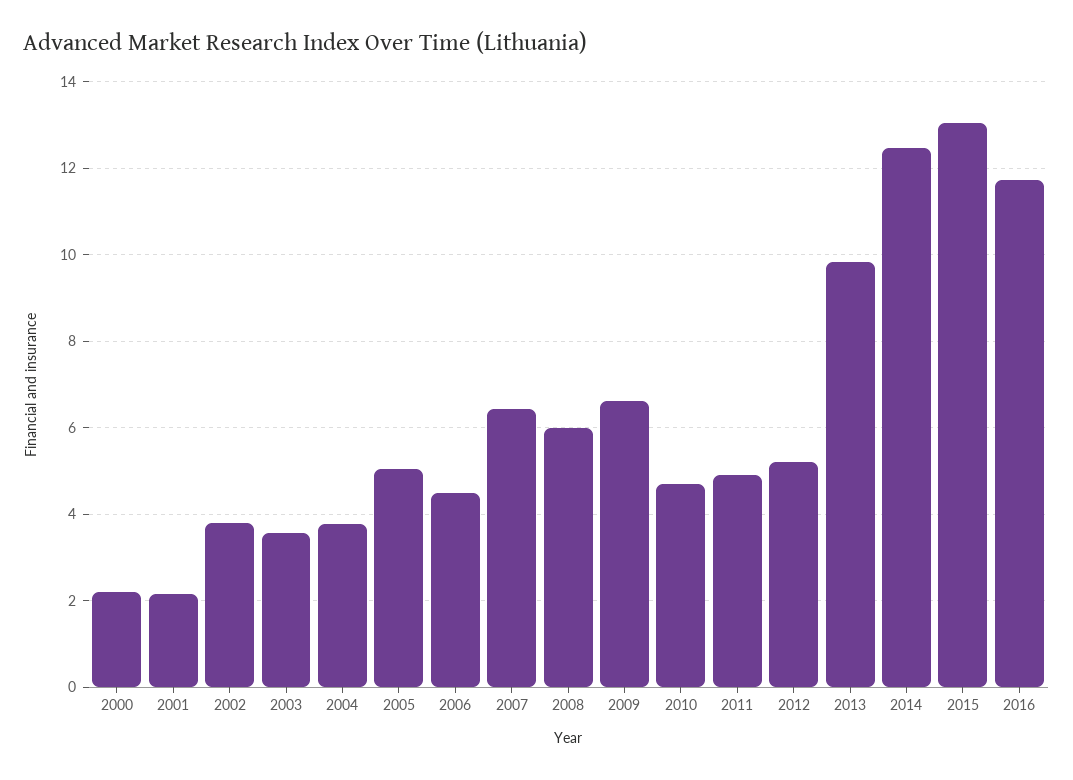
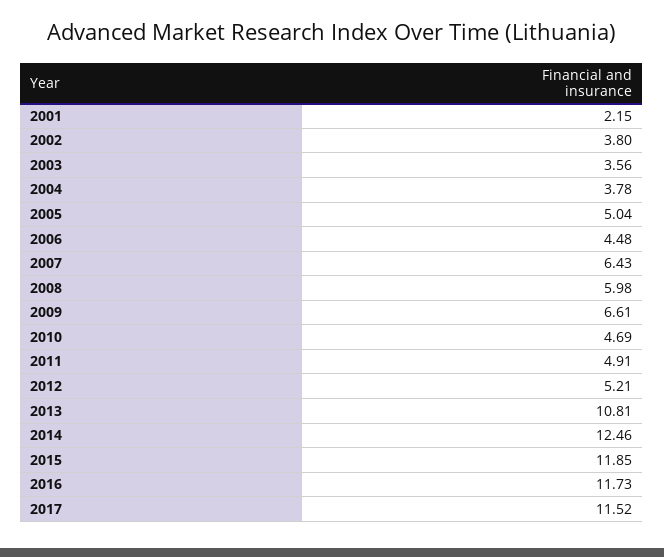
2000: 2.2 -> none
2013: 9.8 -> 10.81
2015: 13 -> 11.85
2017: none -> 11.52

